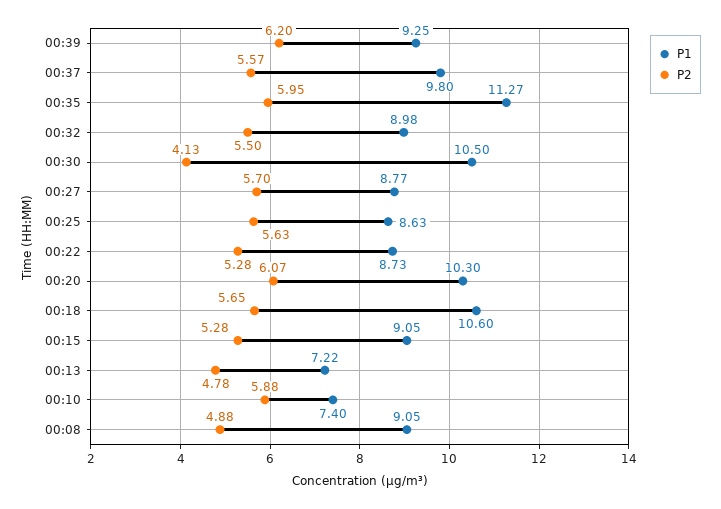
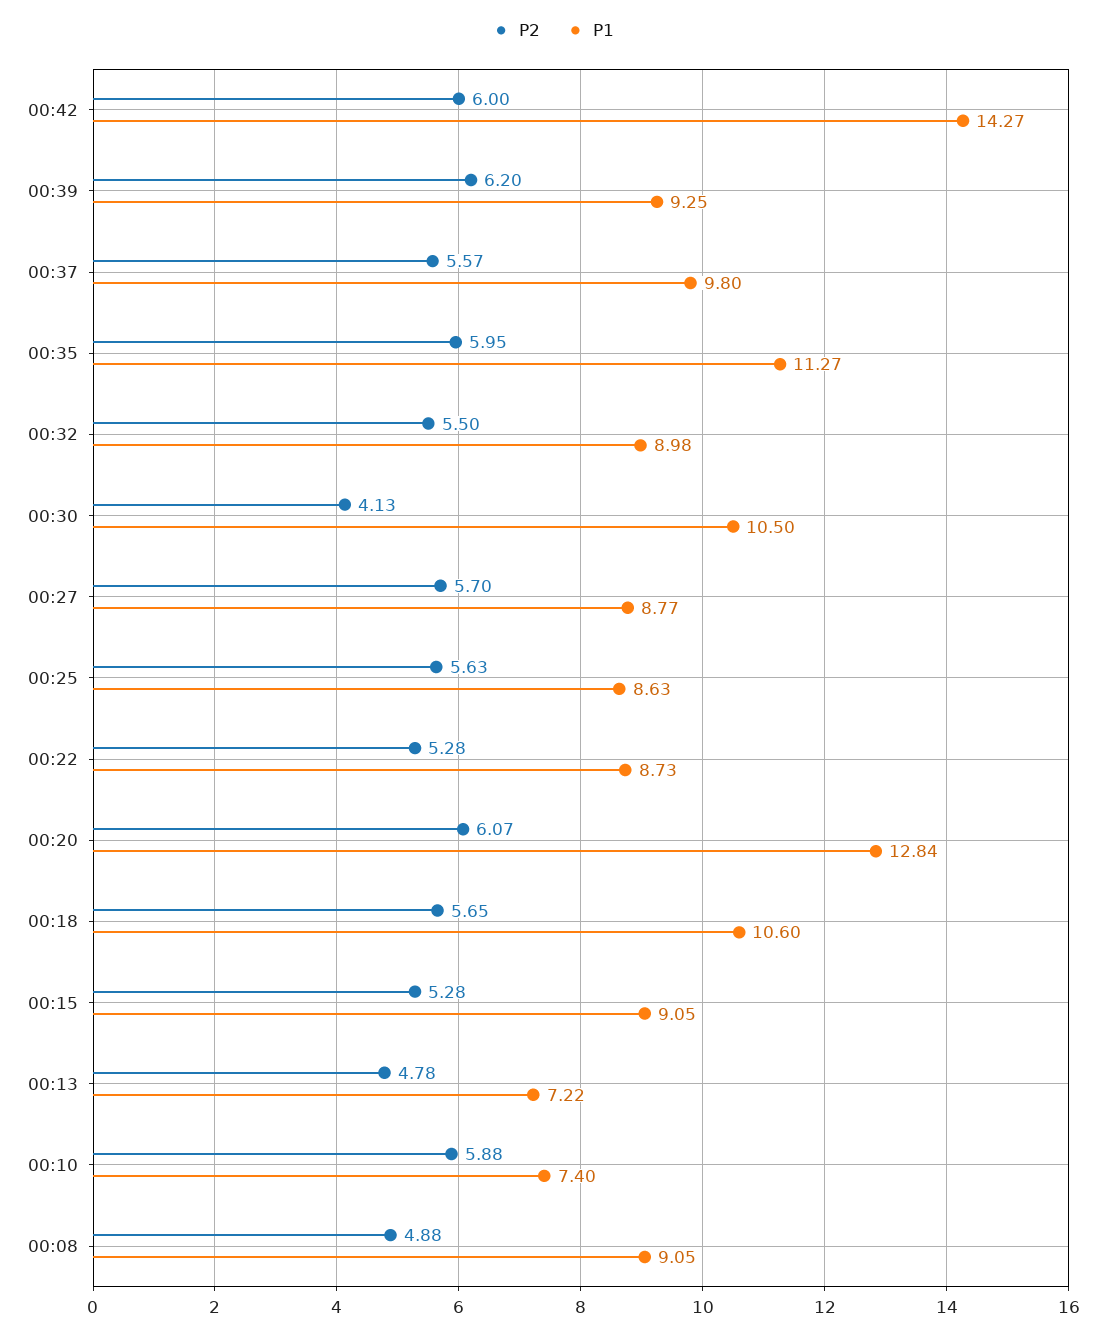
P1, 00:20: 10.3 -> 12.84
P2, 00:42: none -> 6
P1, 00:42: none -> 14.27

